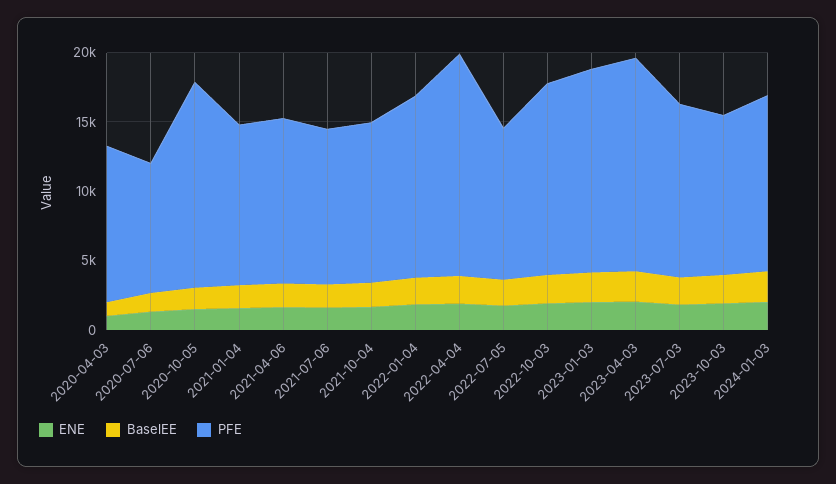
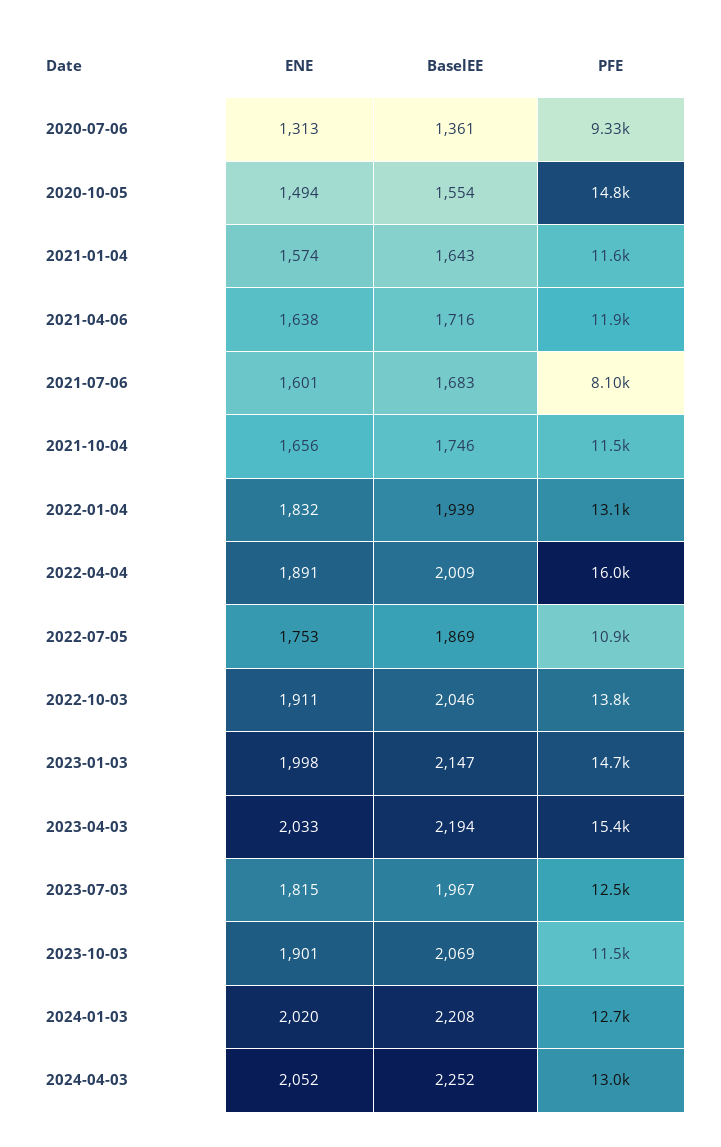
ENE, 2020-04-03: 1000 -> none
BaselEE, 2020-04-03: 1000 -> none
PFE, 2020-04-03: 11000 -> none
PFE, 2021-07-06: 11000 -> 8100
ENE, 2024-04-03: none -> 2052
BaselEE, 2024-04-03: none -> 2252
PFE, 2024-04-03: none -> 13000

